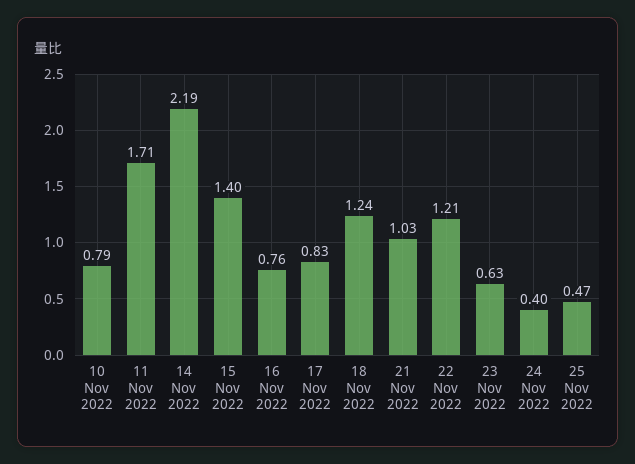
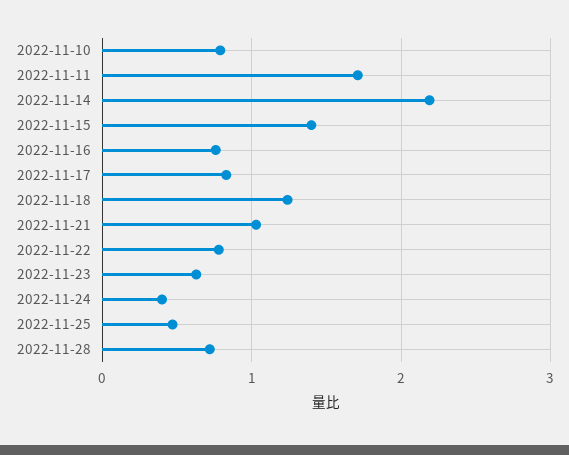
22 Nov 2022: 1.21 -> 0.8
2022-11-28: none -> 0.7

